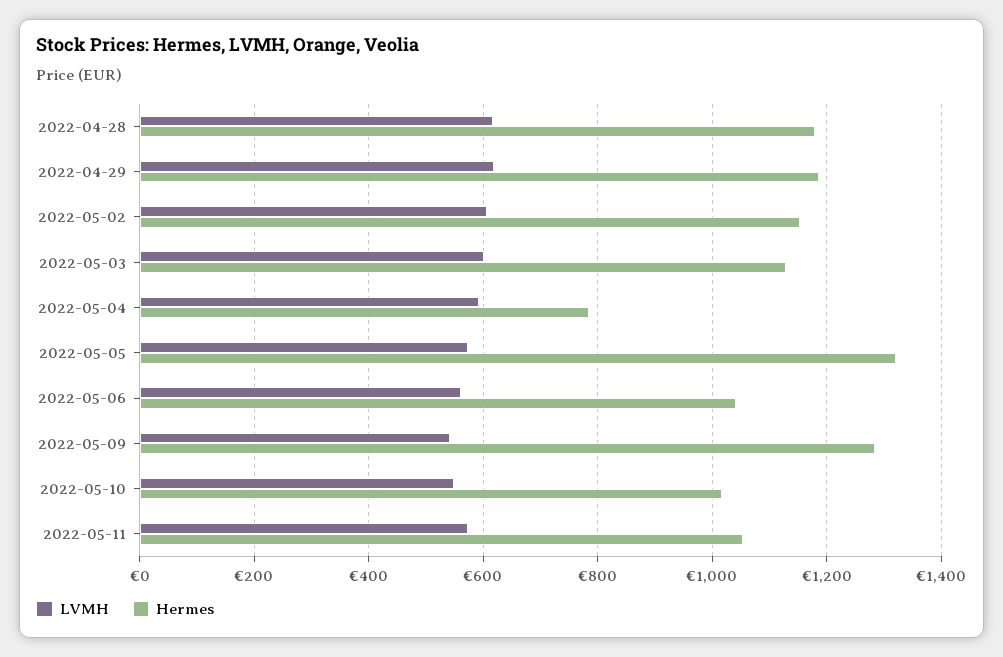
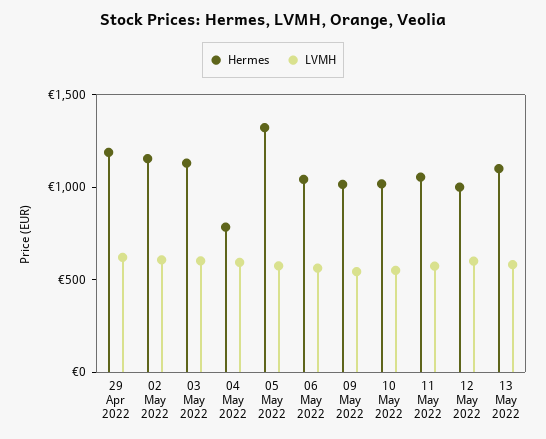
LVMH, 2022-04-28: 620 -> none
Hermes, 2022-04-28: 1180 -> none
Hermes, 2022-05-09: 1280 -> 1000
Hermes, 12 May 2022: none -> 1000
LVMH, 12 May 2022: none -> 600
Hermes, 13 May 2022: none -> 1100
LVMH, 13 May 2022: none -> 600

